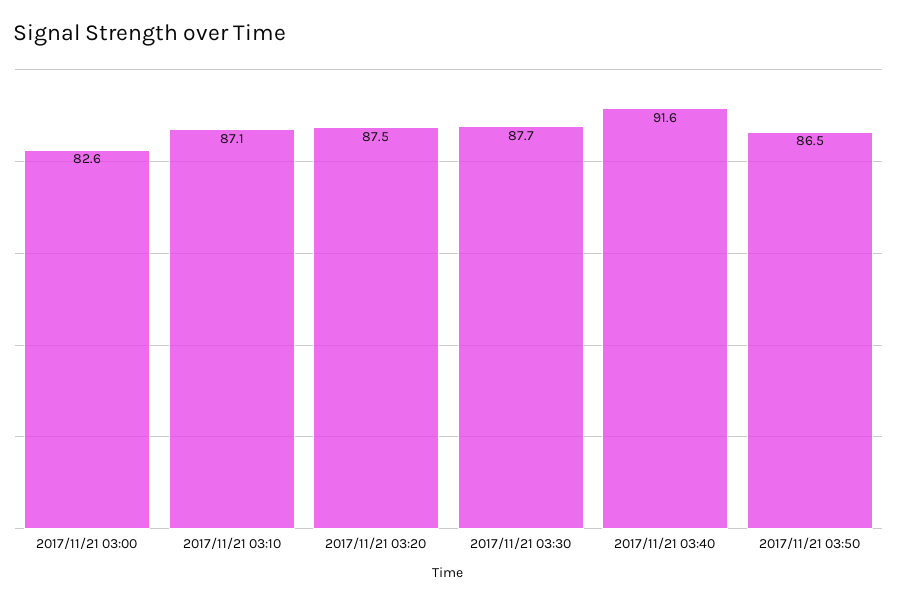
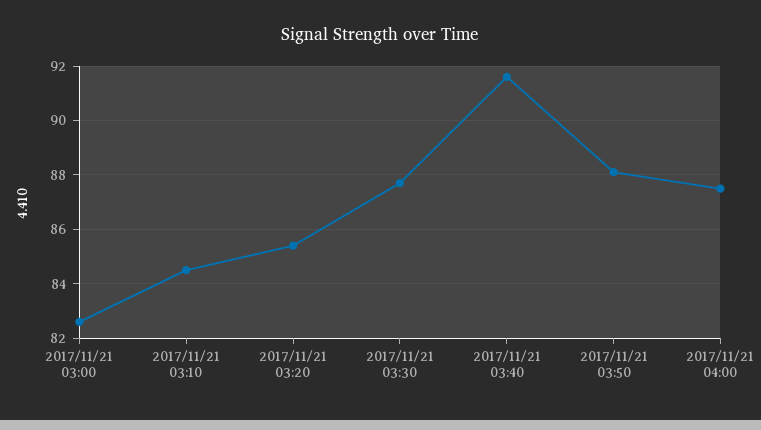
2017/11/21 03:10: 87.1 -> 84.5
2017/11/21 03:20: 87.5 -> 85.5
2017/11/21 03:50: 86.5 -> 88
2017/11/21 04:00: none -> 87.5

